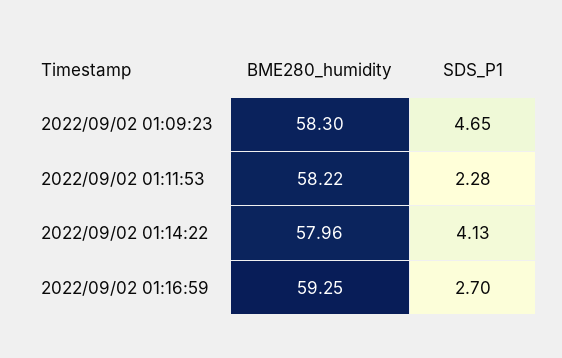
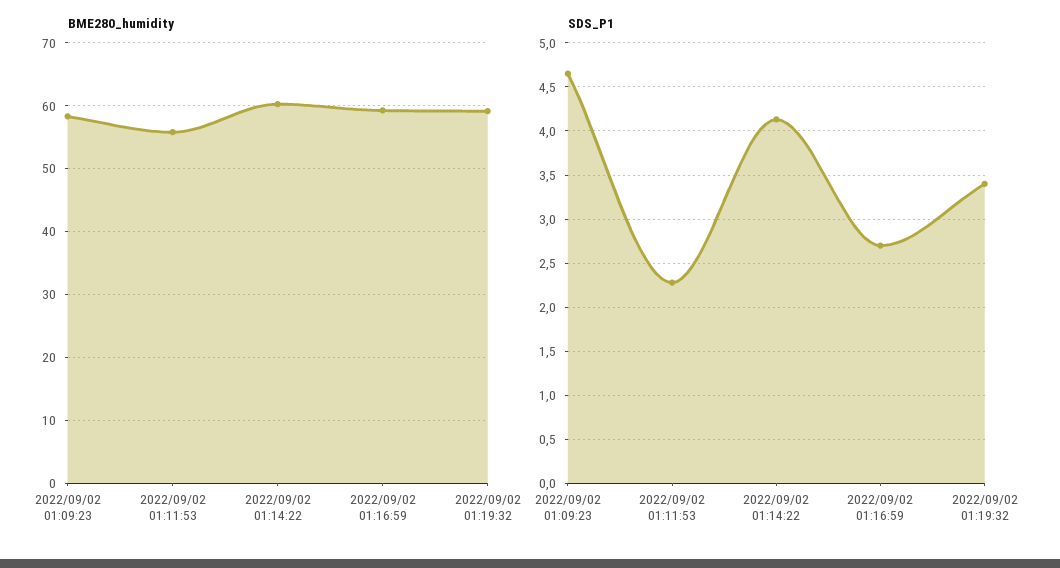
BME280_humidity, 2022/09/02 01:11:53: 58.22 -> 56
BME280_humidity, 2022/09/02 01:14:22: 57.96 -> 60
BME280_humidity, 2022/09/02 01:19:32: none -> 59
SDS_P1, 2022/09/02 01:19:32: none -> 3.4

